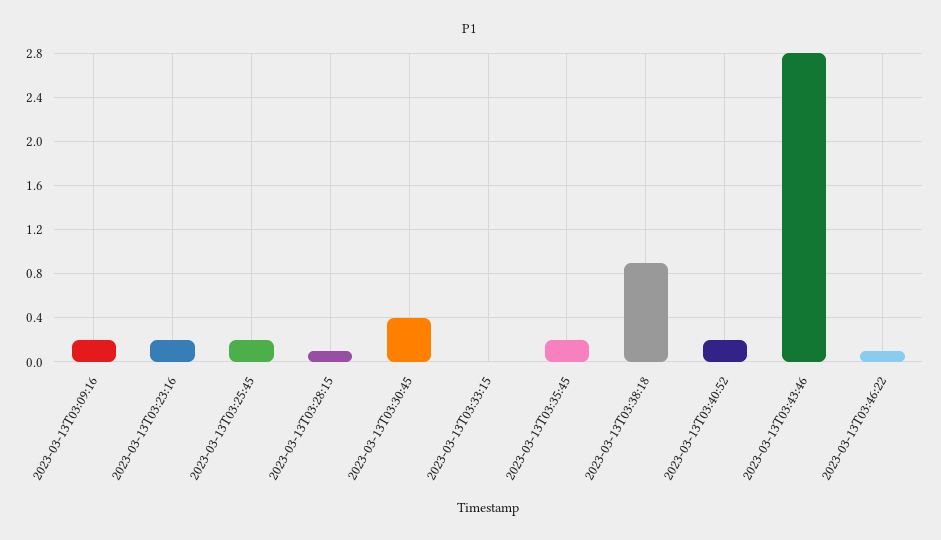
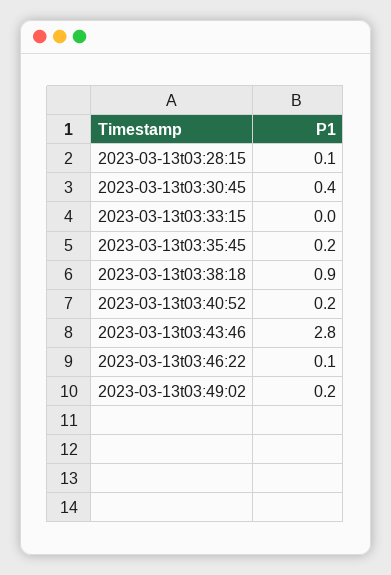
2023-03-13T03:09:16: 0.2 -> none
2023-03-13T03:23:16: 0.2 -> none
2023-03-13T03:25:45: 0.2 -> none
2023-03-13t03:49:02: none -> 0.2

